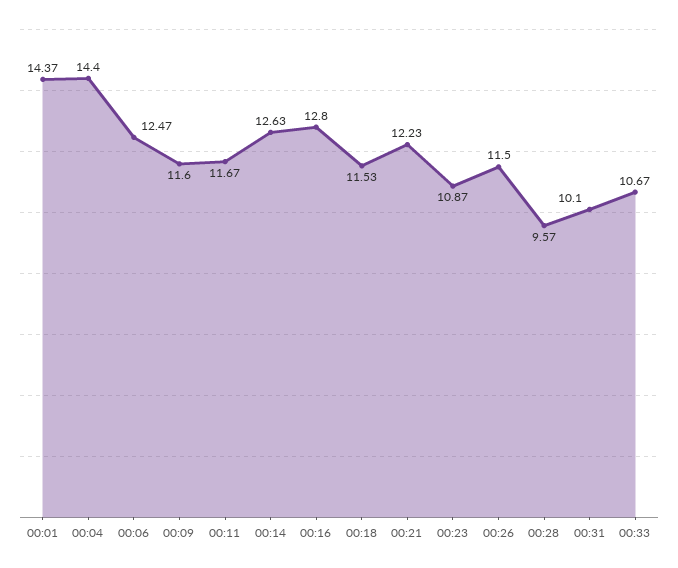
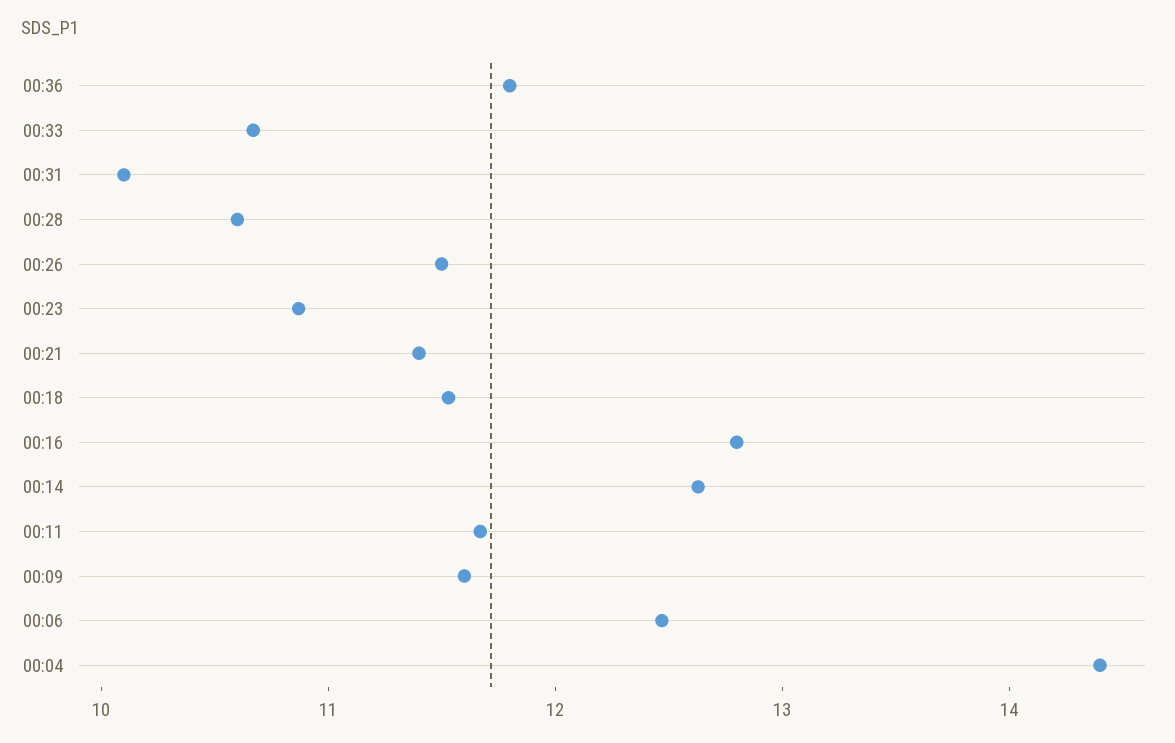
00:01: 14.37 -> none
00:21: 12.23 -> 11.4
00:28: 9.57 -> 10.6
00:36: none -> 11.8

